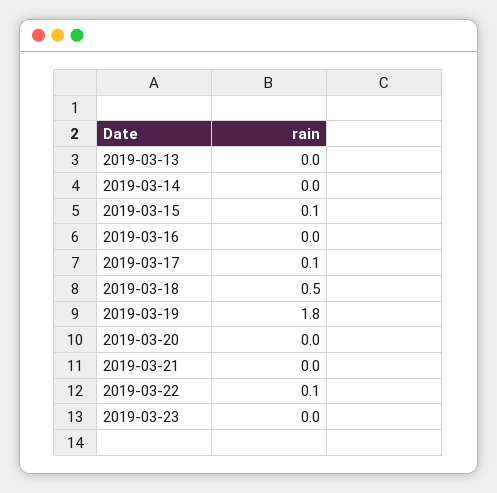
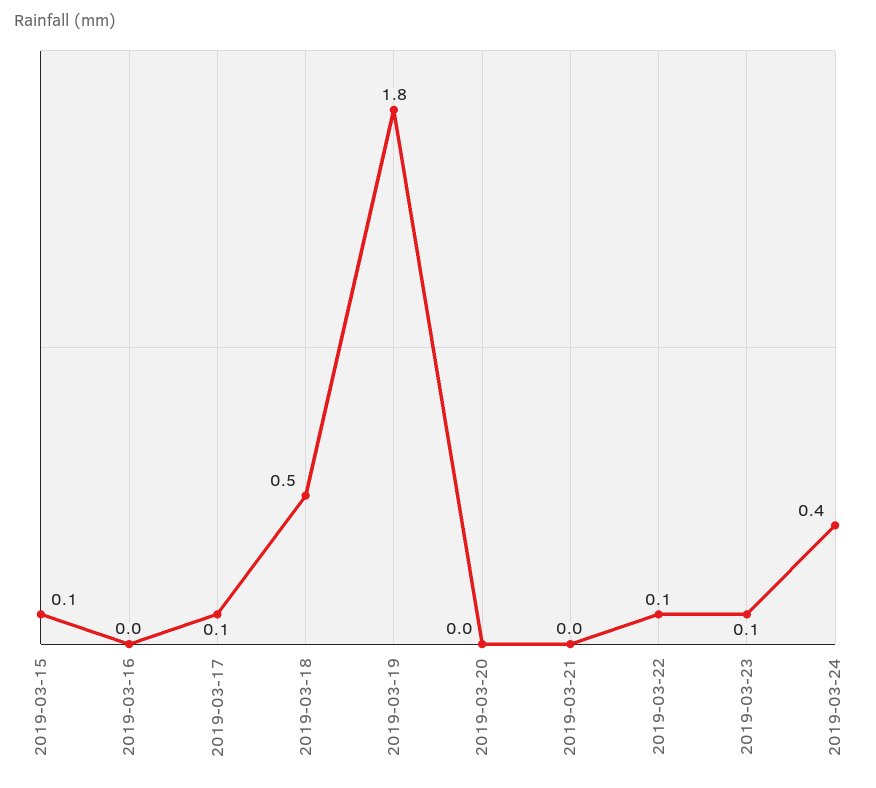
2019-03-13: 0 -> none
2019-03-14: 0 -> none
2019-03-23: 0 -> 0.1
2019-03-24: none -> 0.4

